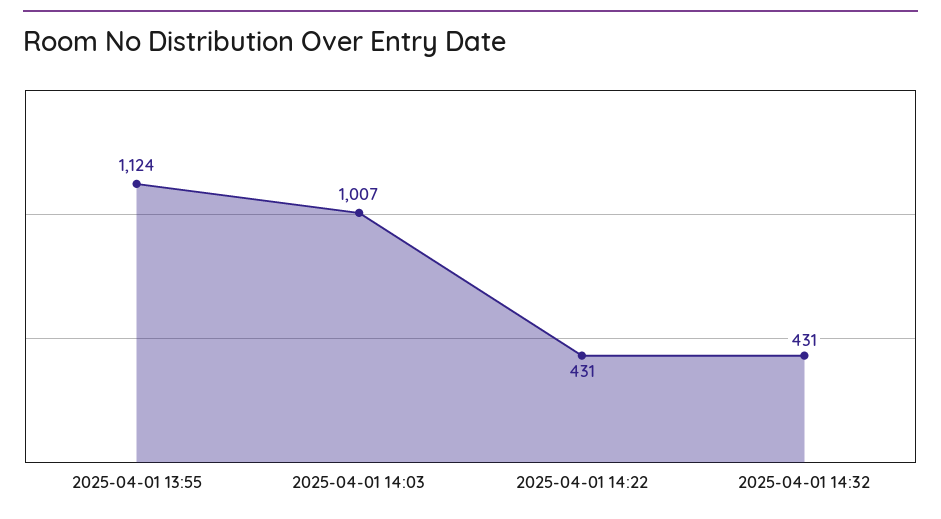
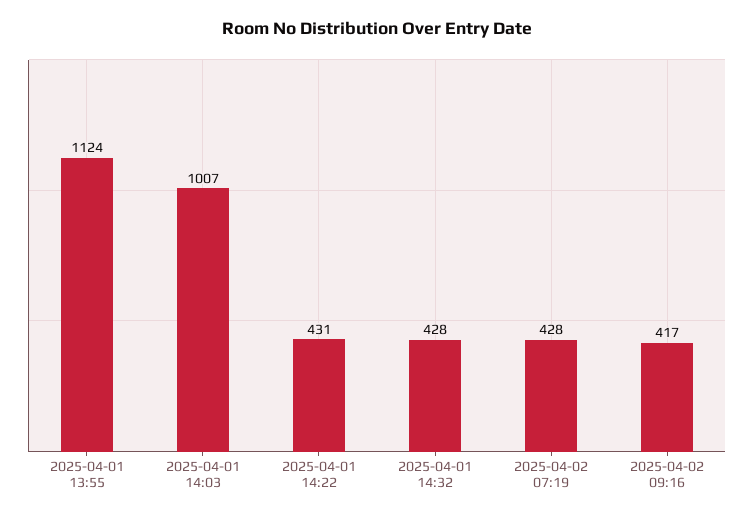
2025-04-01 14:32: 431 -> 428
2025-04-02 07:19: none -> 428
2025-04-02 09:16: none -> 417

